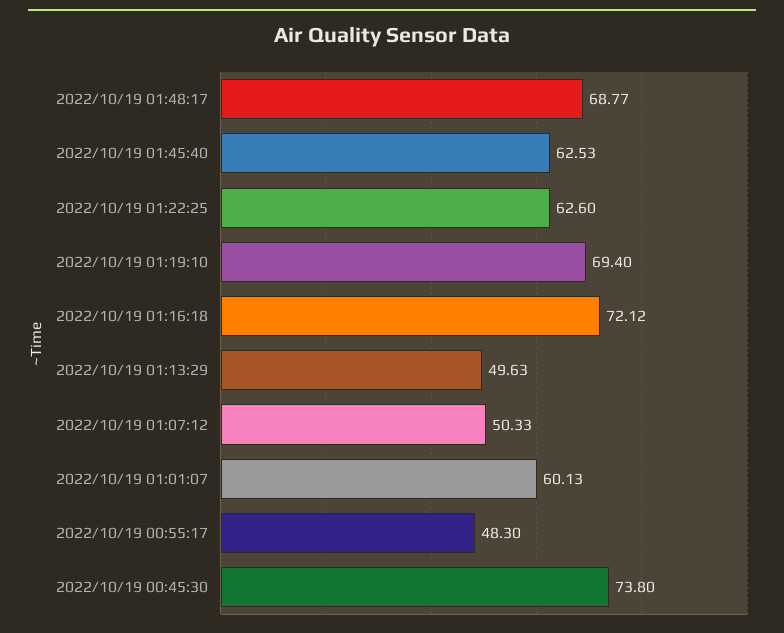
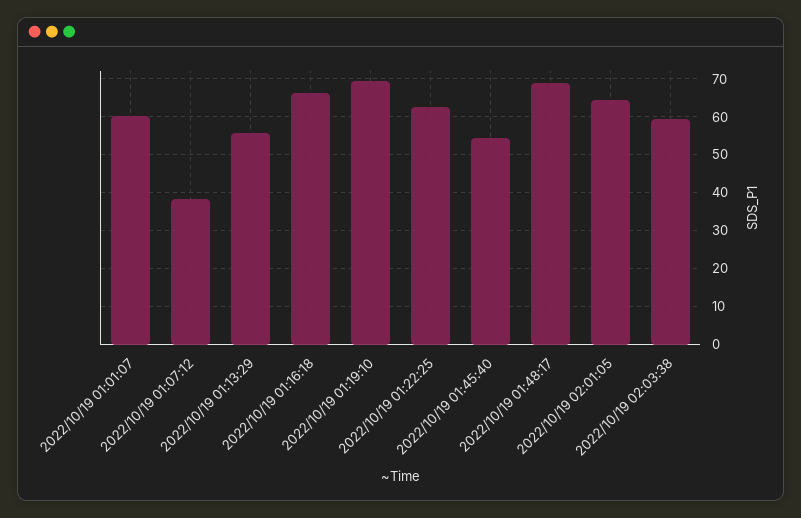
2022/10/19 01:45:40: 62.53 -> 54
2022/10/19 01:16:18: 72.12 -> 66
2022/10/19 01:13:29: 49.63 -> 56
2022/10/19 01:07:12: 50.33 -> 38
2022/10/19 00:55:17: 48.3 -> none
2022/10/19 00:45:30: 73.8 -> none
2022/10/19 02:01:05: none -> 64
2022/10/19 02:03:38: none -> 60

